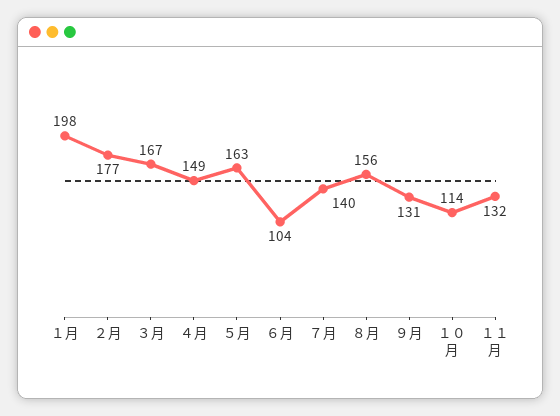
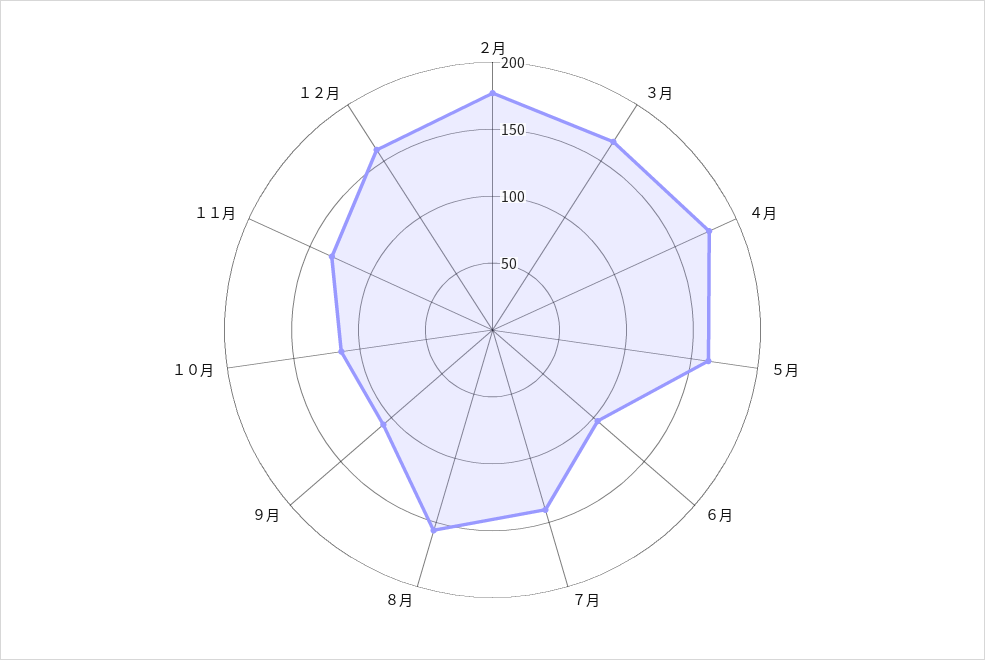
１月: 198 -> none
４月: 149 -> 180
９月: 131 -> 110
１２月: none -> 160

